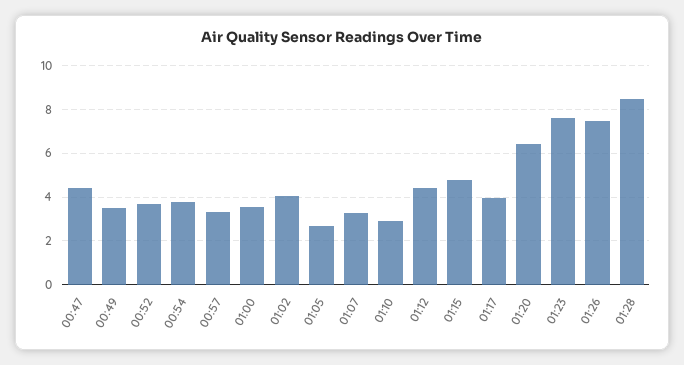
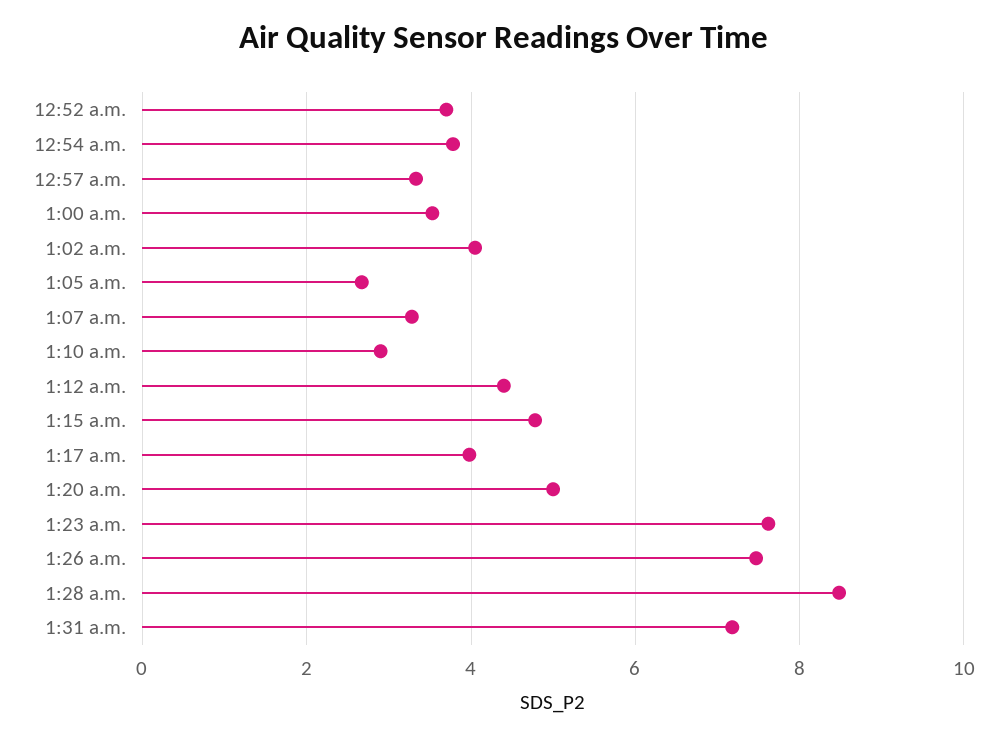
00:47: 4.5 -> none
00:49: 3.5 -> none
01:20: 6.5 -> 5
1:31 a.m.: none -> 7.2

